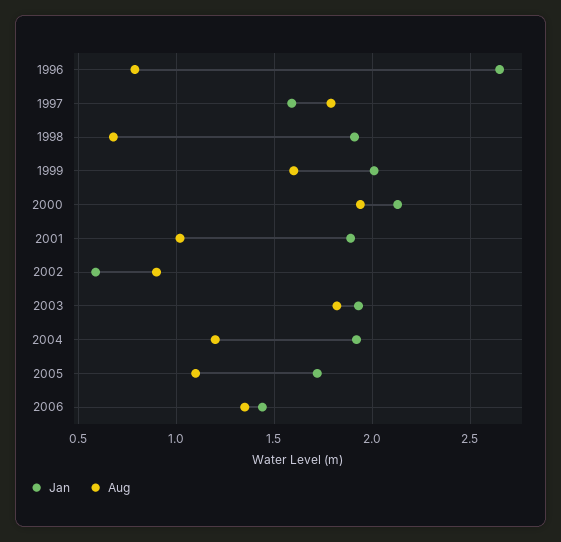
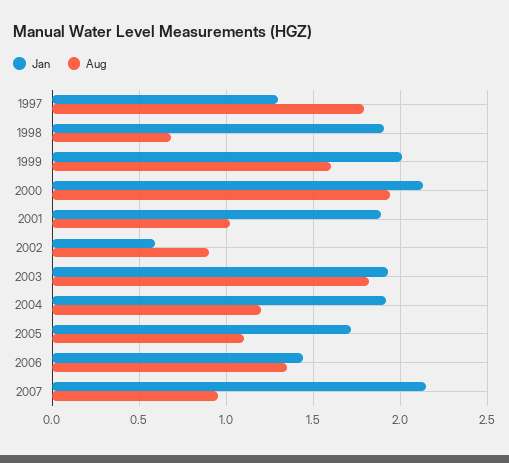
Jan, 1996: 2.65 -> none
Aug, 1996: 0.8 -> none
Jan, 1997: 1.6 -> 1.3
Jan, 2007: none -> 2.15
Aug, 2007: none -> 0.95

